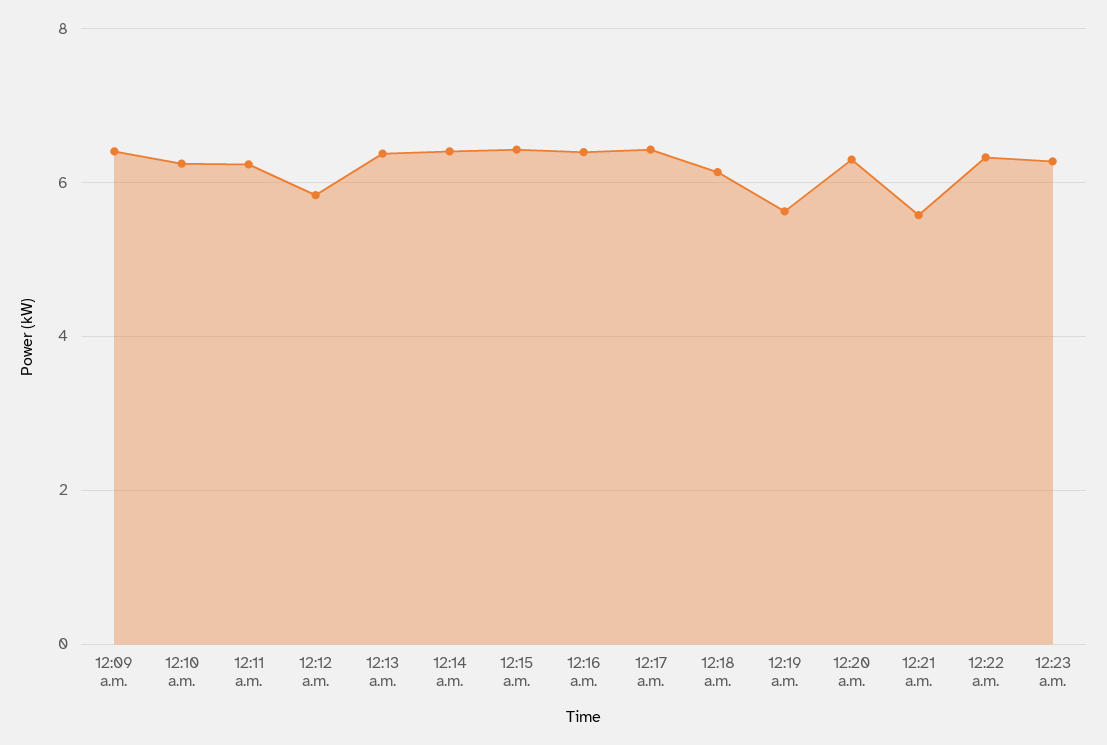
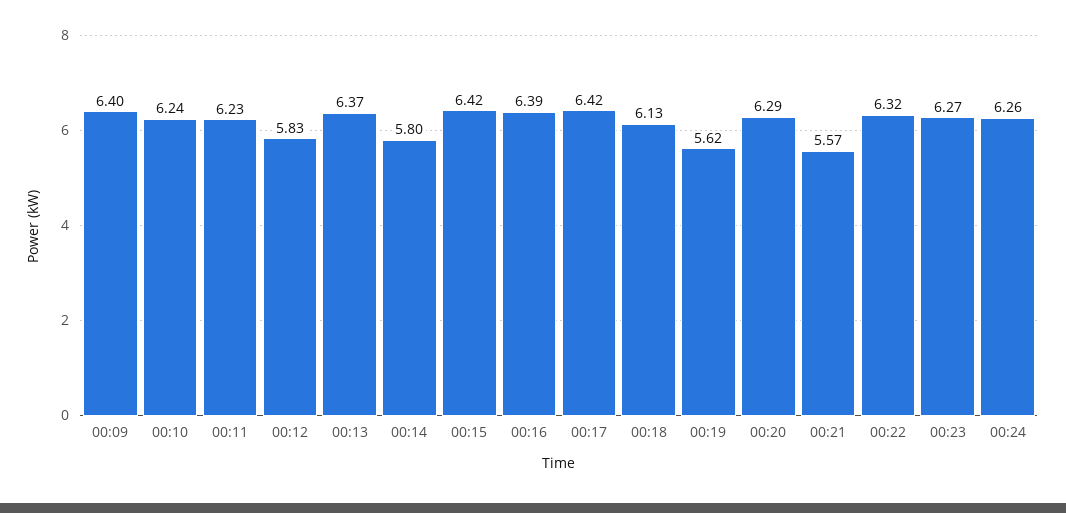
12:14 a.m.: 6.4 -> 5.8
00:24: none -> 6.26

